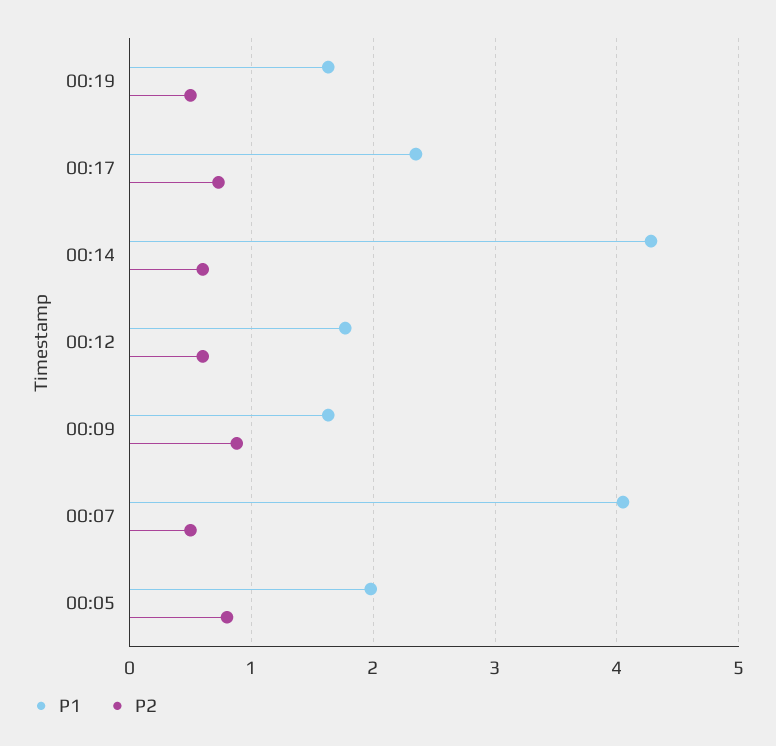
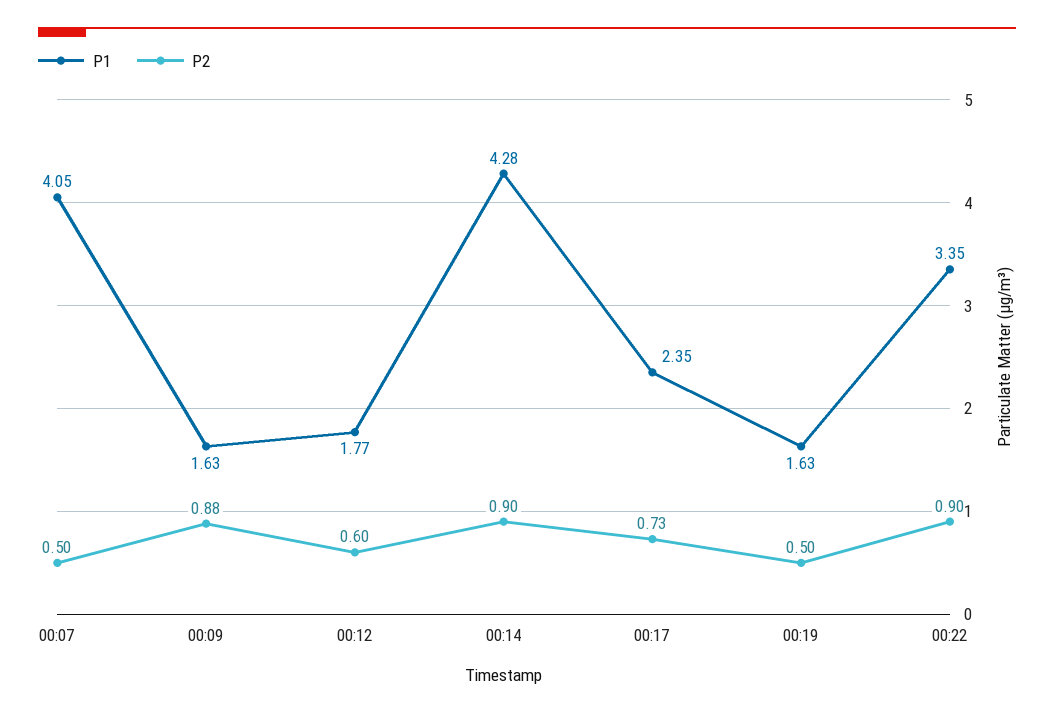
P2, 00:14: 0.6 -> 0.9
P1, 00:05: 2 -> none
P2, 00:05: 0.8 -> none
P1, 00:22: none -> 3.35
P2, 00:22: none -> 0.9

